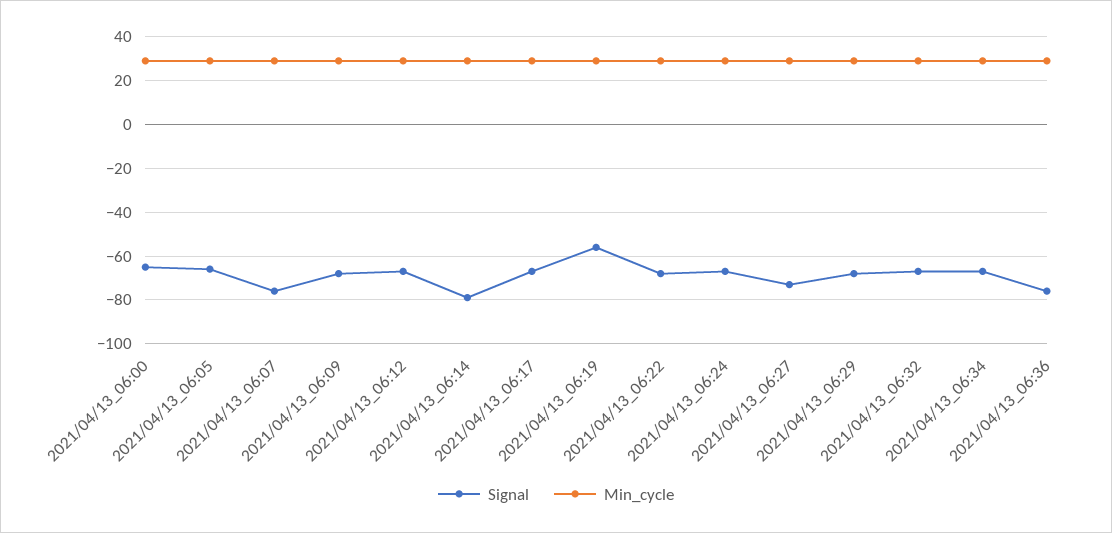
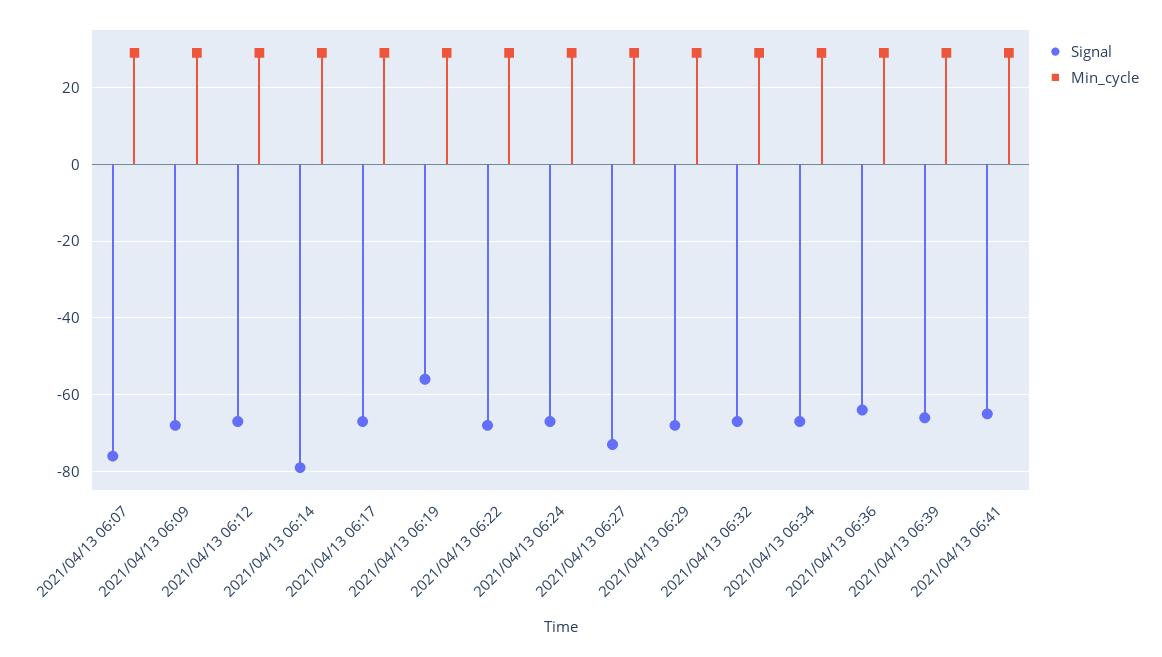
Signal, 2021/04/13_06:00: -65 -> none
Min_cycle, 2021/04/13_06:00: 30 -> none
Signal, 2021/04/13_06:05: -65 -> none
Min_cycle, 2021/04/13_06:05: 30 -> none
Signal, 2021/04/13_06:36: -75 -> -65
Signal, 2021/04/13 06:39: none -> -65
Min_cycle, 2021/04/13 06:39: none -> 30
Signal, 2021/04/13 06:41: none -> -65
Min_cycle, 2021/04/13 06:41: none -> 30

